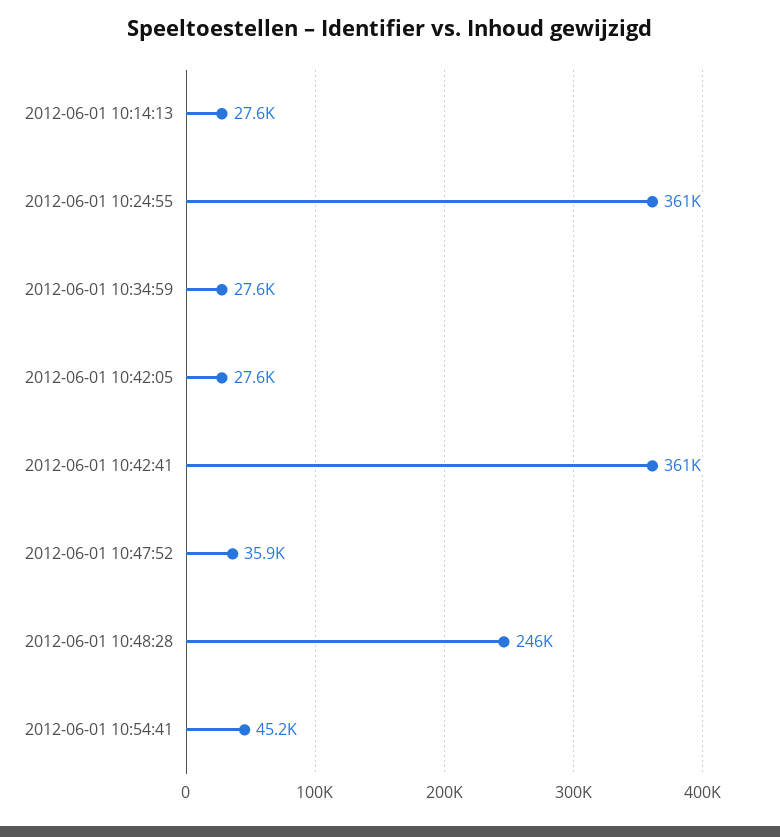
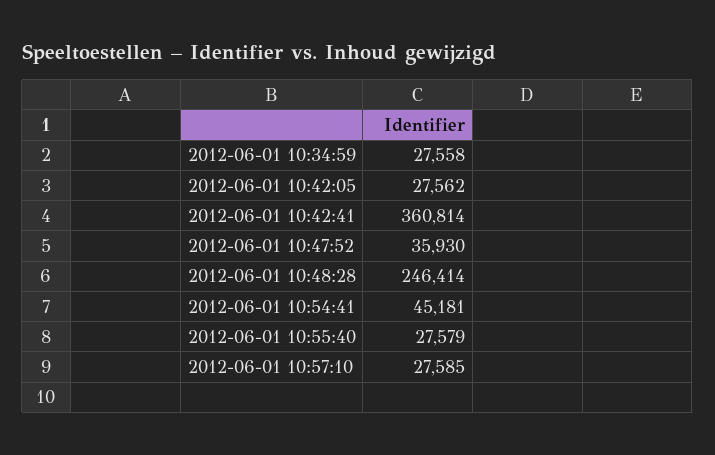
2012-06-01 10:14:13: 27600 -> none
2012-06-01 10:24:55: 361000 -> none
2012-06-01 10:55:40: none -> 27579
2012-06-01 10:57:10: none -> 27585

